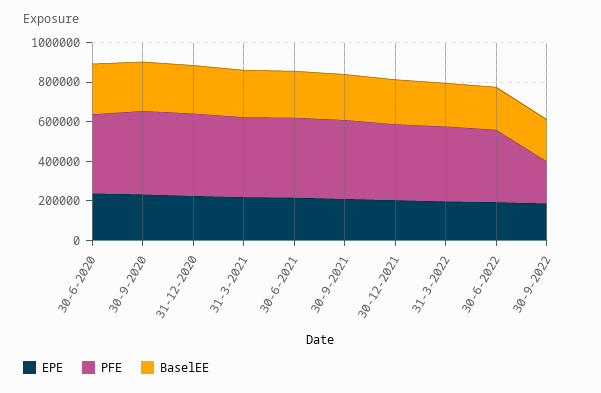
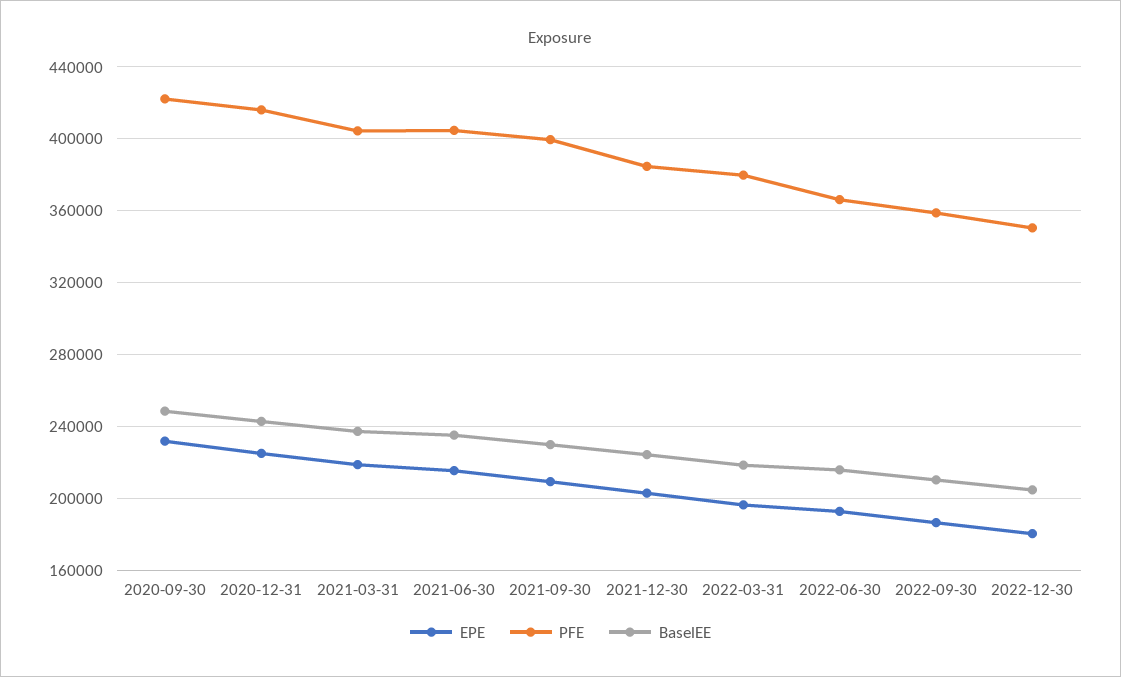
EPE, 30-6-2020: 250000 -> none
PFE, 30-6-2020: 400000 -> none
BaselEE, 30-6-2020: 250000 -> none
PFE, 30-9-2022: 200000 -> 360000
EPE, 2022-12-30: none -> 180000
PFE, 2022-12-30: none -> 350000
BaselEE, 2022-12-30: none -> 205000

